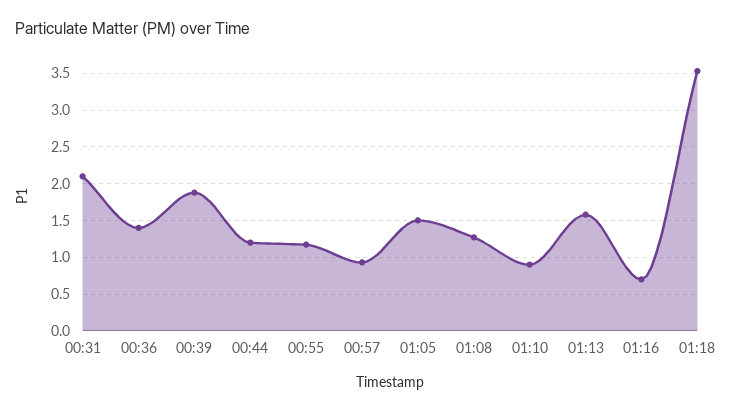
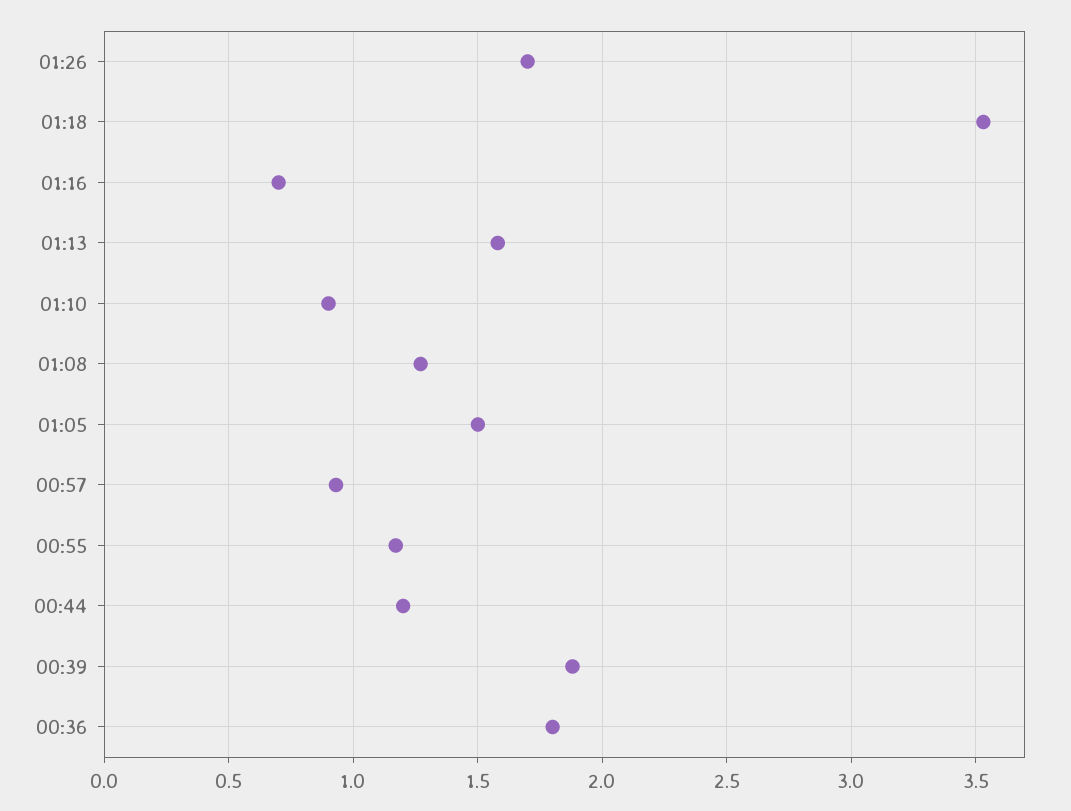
00:31: 2.1 -> none
00:36: 1.4 -> 1.8
01:26: none -> 1.7

